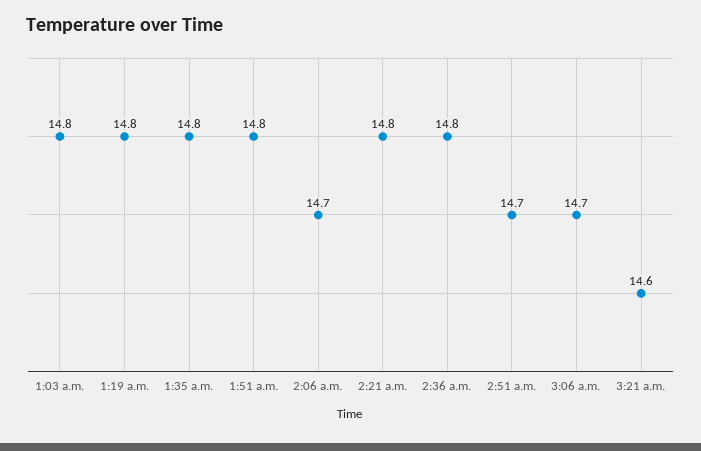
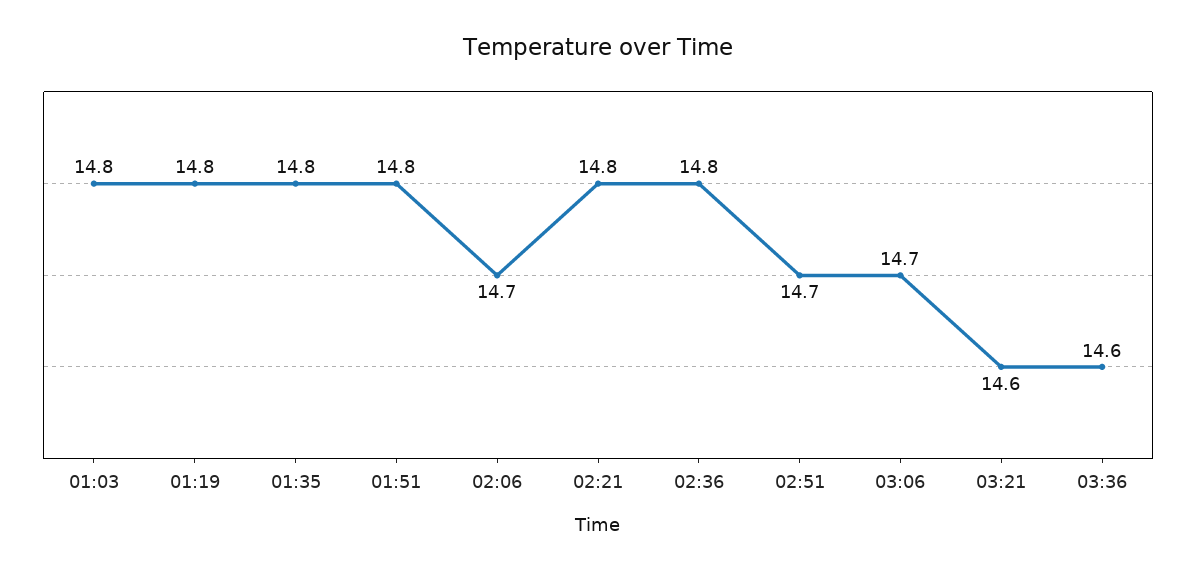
03:36: none -> 14.6

